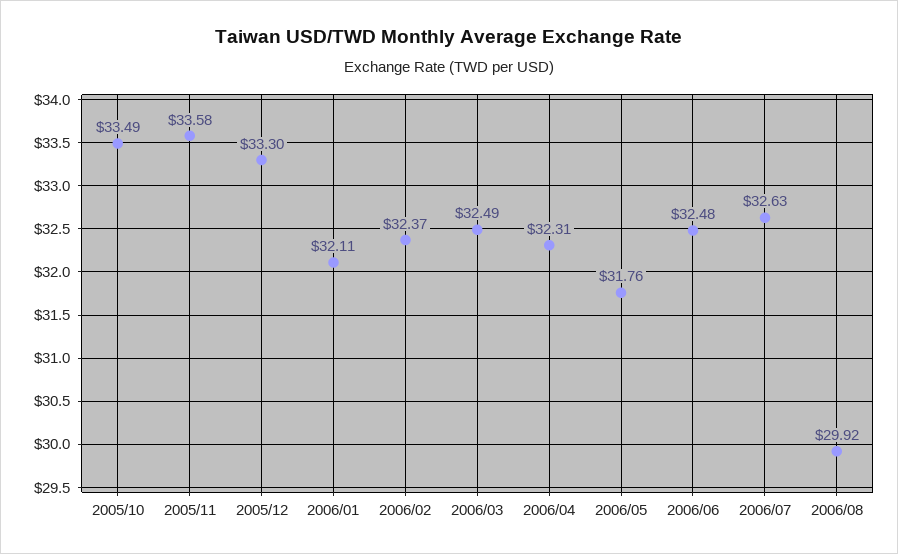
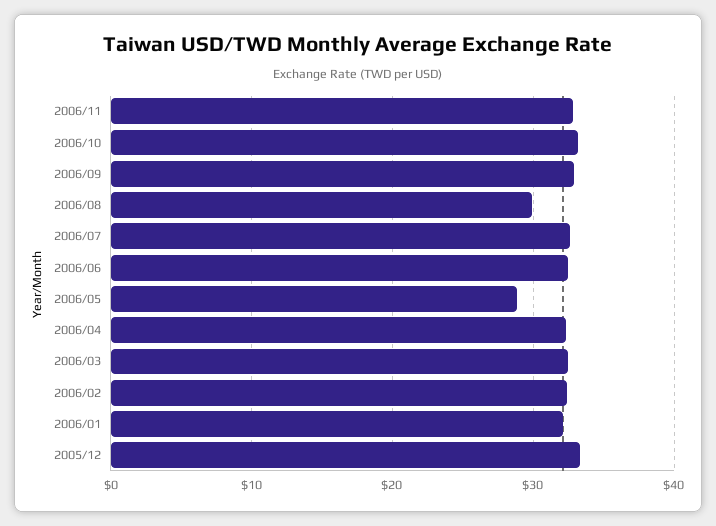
2005/10: 33.49 -> none
2005/11: 33.58 -> none
2006/05: 31.76 -> 29
2006/11: none -> 33
2006/10: none -> 33
2006/09: none -> 33

